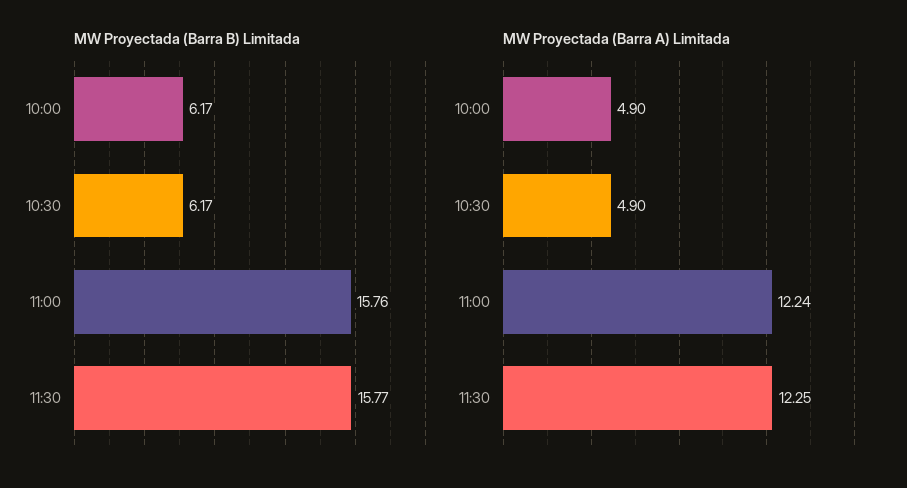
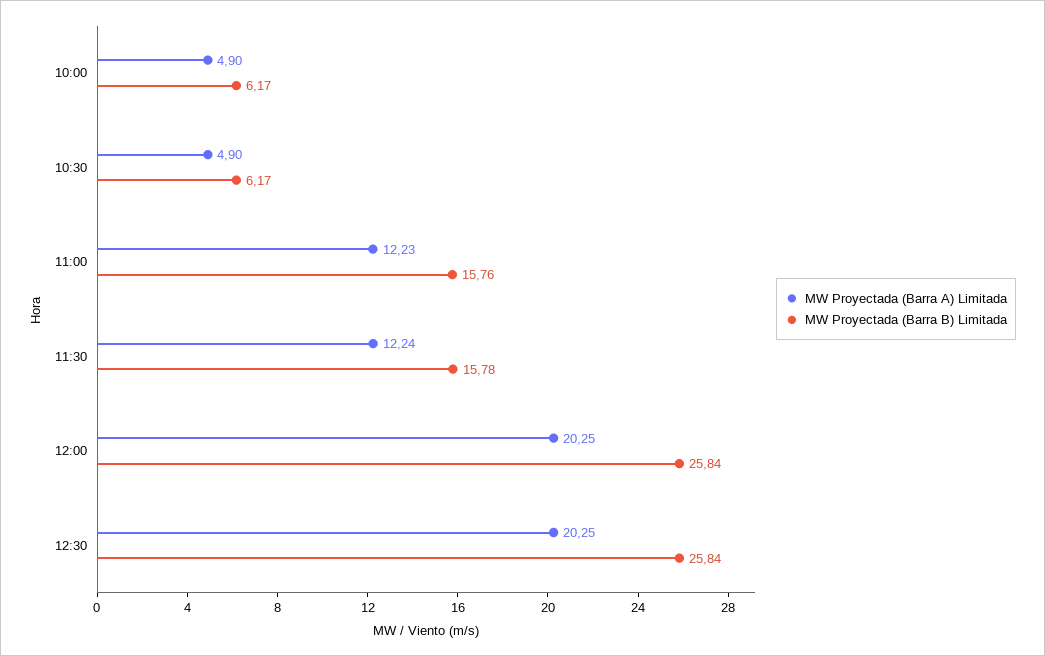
MW Proyectada (Barra B) Limitada, 11:30: 15.77 -> 15.78
MW Proyectada (Barra A) Limitada, 11:00: 12.24 -> 12.23
MW Proyectada (Barra A) Limitada, 11:30: 12.25 -> 12.24
MW Proyectada (Barra A) Limitada, 12:00: none -> 20.25
MW Proyectada (Barra B) Limitada, 12:00: none -> 25.84
MW Proyectada (Barra A) Limitada, 12:30: none -> 20.25
MW Proyectada (Barra B) Limitada, 12:30: none -> 25.84

